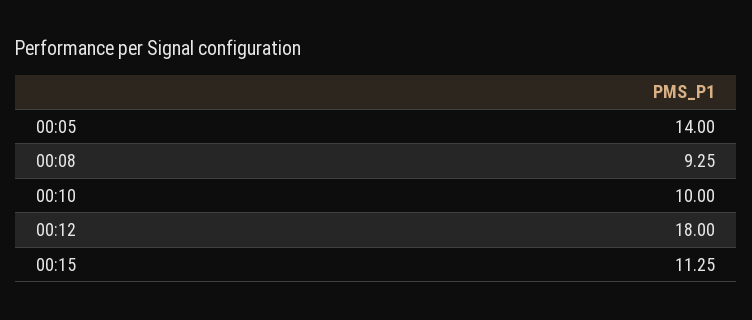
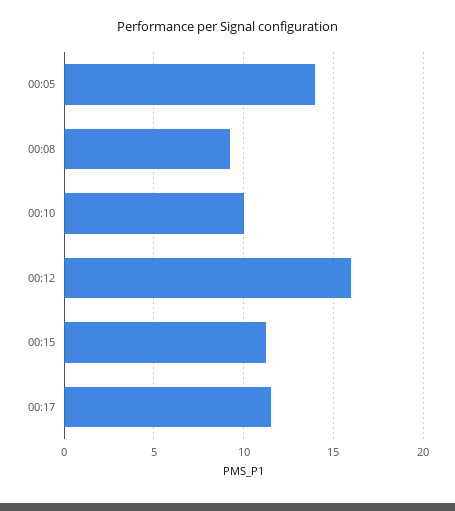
00:12: 18 -> 16
00:17: none -> 11.5

